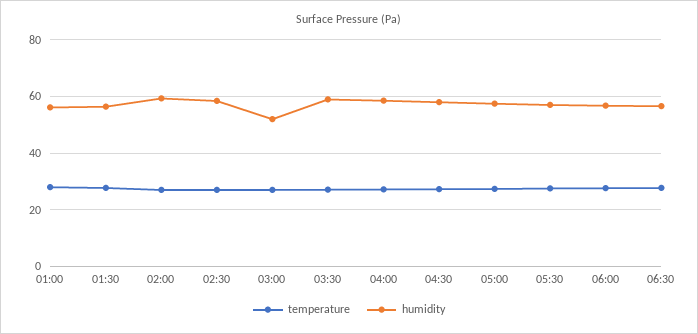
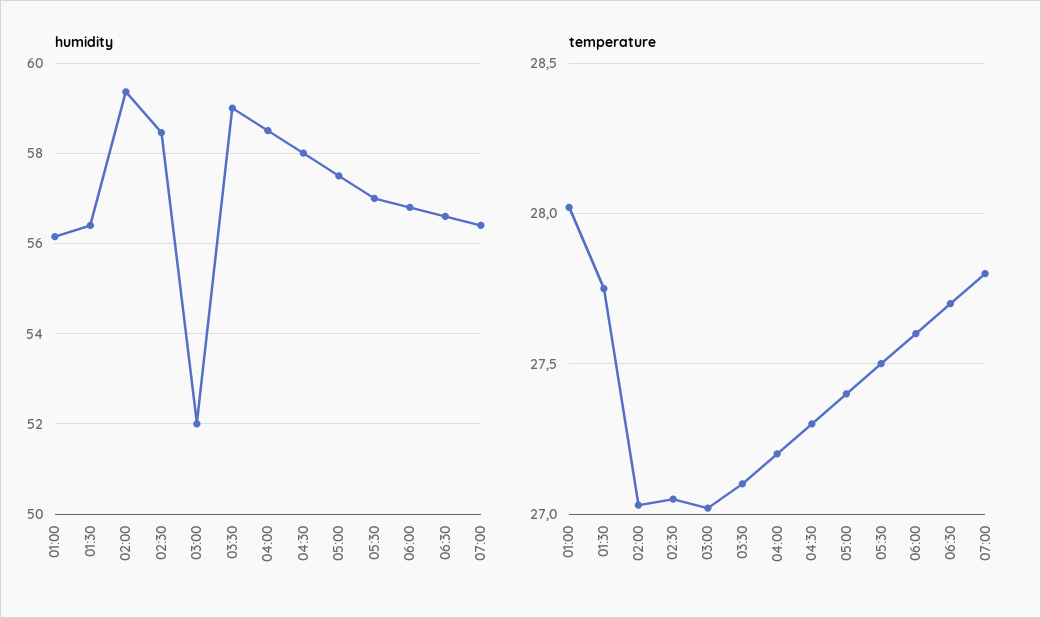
humidity, 07:00: none -> 56.4
temperature, 07:00: none -> 27.8

